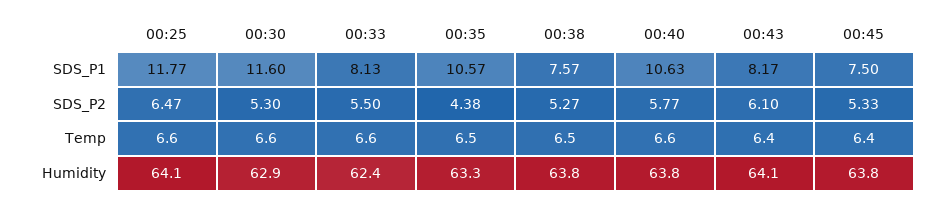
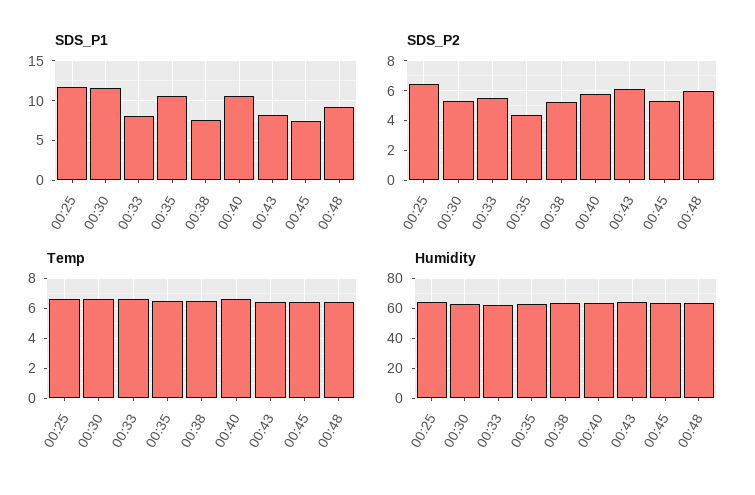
SDS_P1, 00:48: none -> 9
SDS_P2, 00:48: none -> 6
Temp, 00:48: none -> 6.5
Humidity, 00:48: none -> 65

